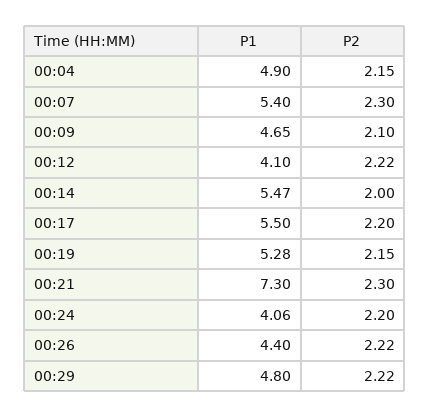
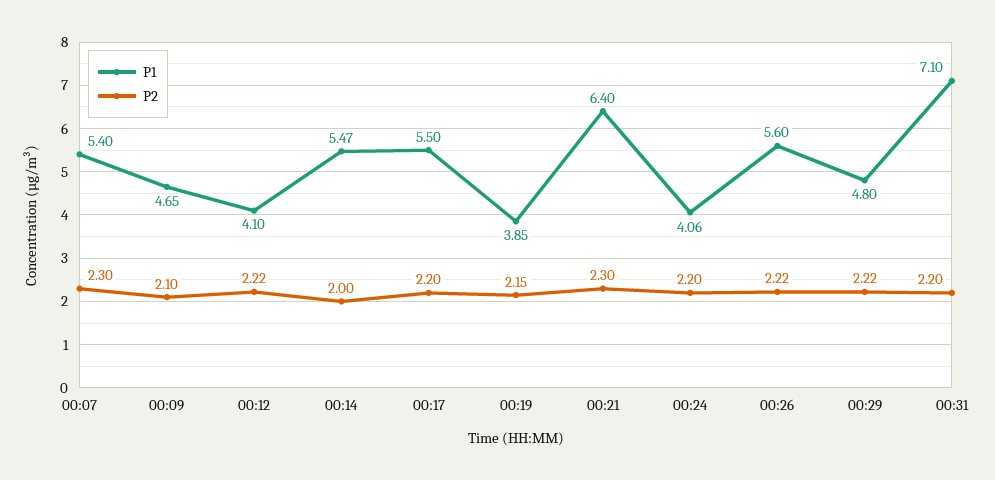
P1, 00:04: 4.9 -> none
P2, 00:04: 2.15 -> none
P1, 00:19: 5.28 -> 3.85
P1, 00:21: 7.3 -> 6.4
P1, 00:26: 4.4 -> 5.6
P1, 00:31: none -> 7.1
P2, 00:31: none -> 2.2

